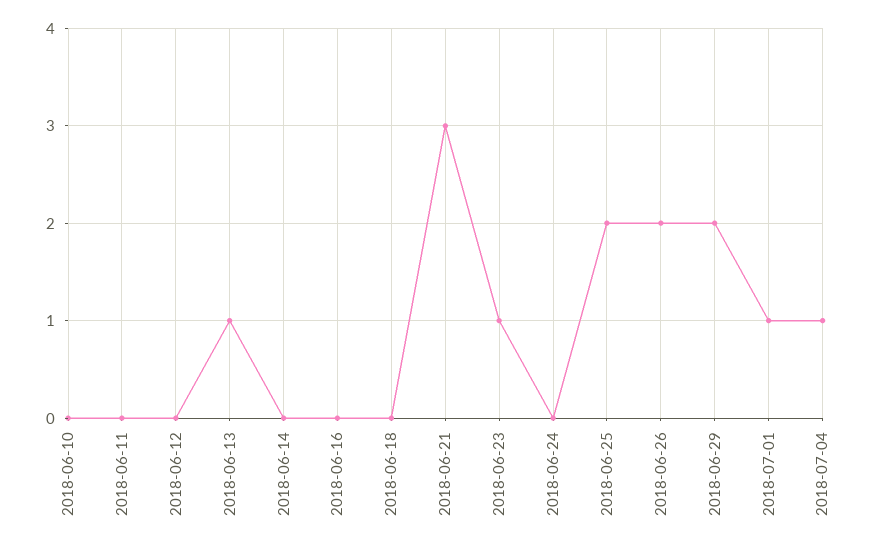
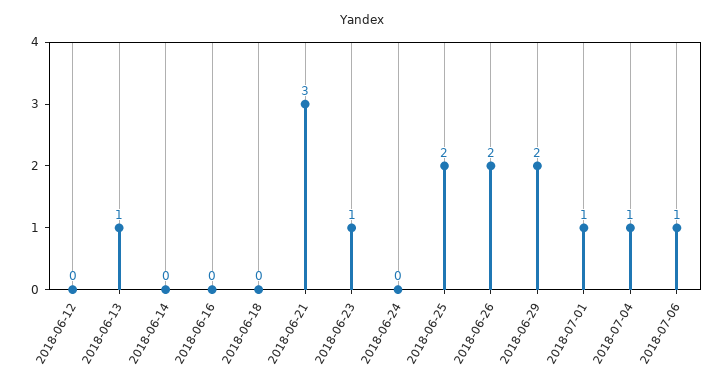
2018-06-10: 0 -> none
2018-06-11: 0 -> none
2018-07-06: none -> 1

